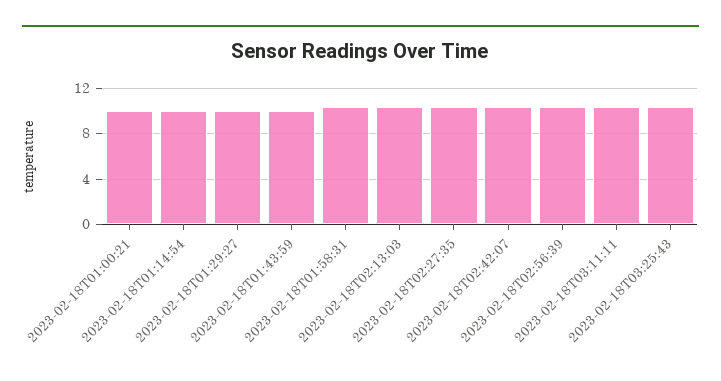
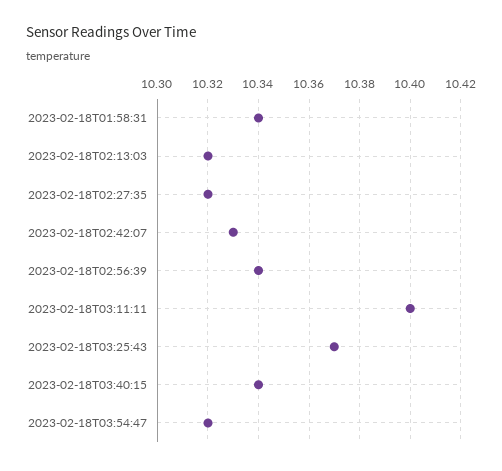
2023-02-18T01:00:21: 10 -> none
2023-02-18T01:14:54: 10 -> none
2023-02-18T01:29:27: 10 -> none
2023-02-18T01:43:59: 10 -> none
2023-02-18T03:40:15: none -> 10.34
2023-02-18T03:54:47: none -> 10.32

